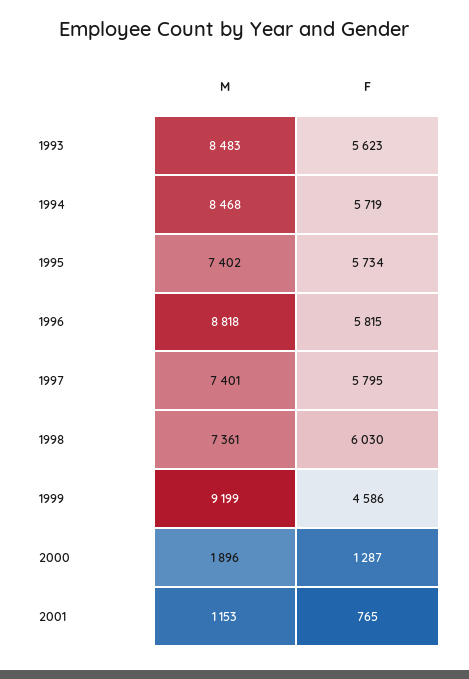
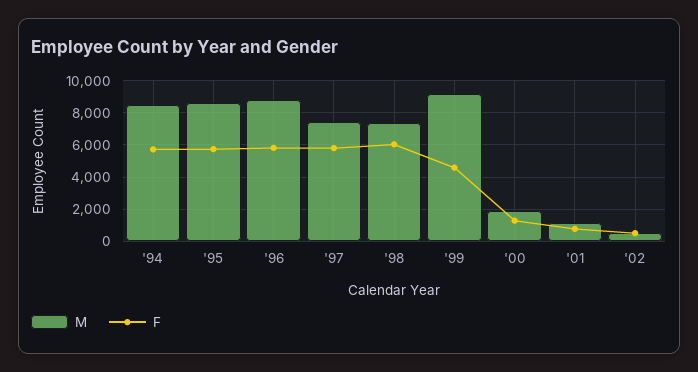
M, 1993: 8483 -> none
F, 1993: 5623 -> none
M, 1995: 7402 -> 8500
M, '02: none -> 500
F, '02: none -> 500

